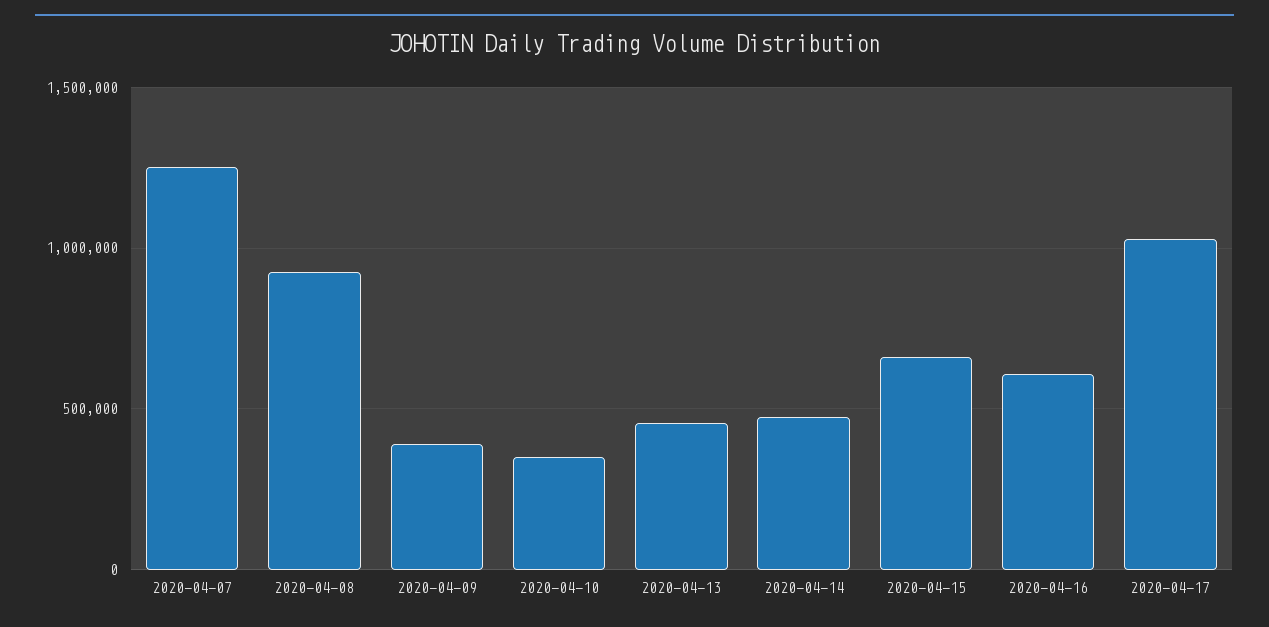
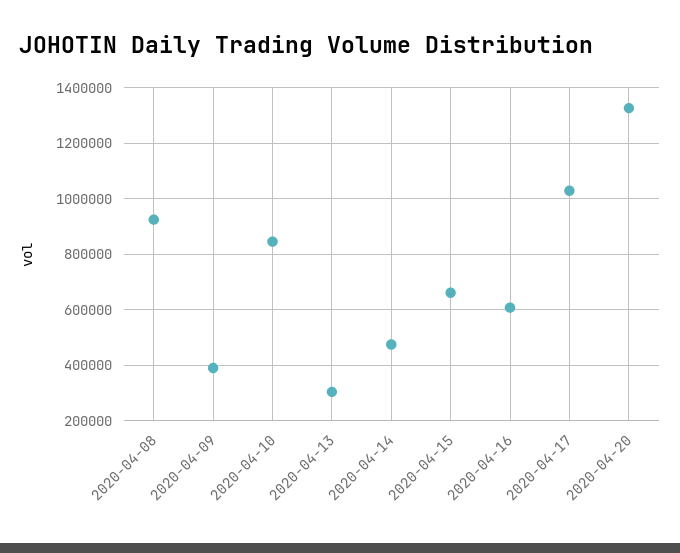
2020-04-07: 1250000 -> none
2020-04-10: 350000 -> 850000
2020-04-13: 450000 -> 300000
2020-04-20: none -> 1325000

